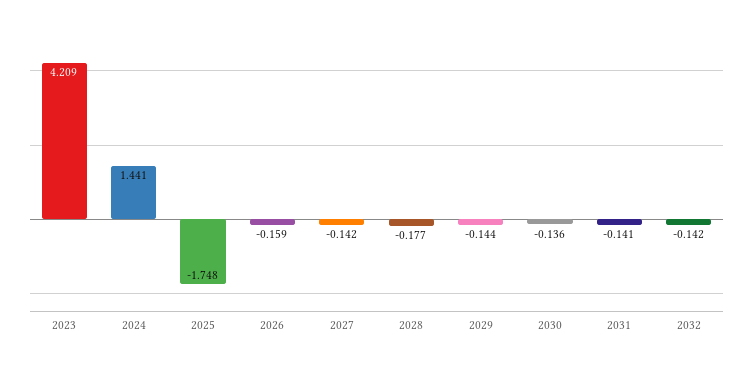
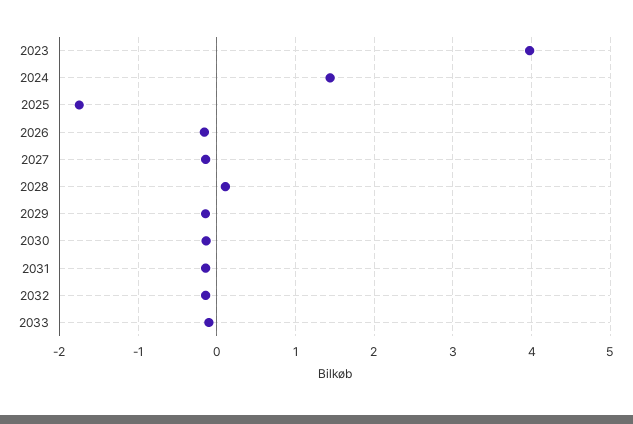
2023: 4.209 -> 4
2028: -0.177 -> 0.1
2033: none -> -0.1

